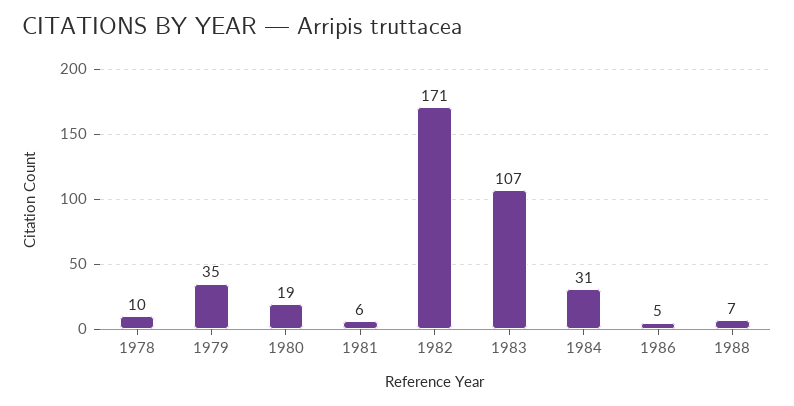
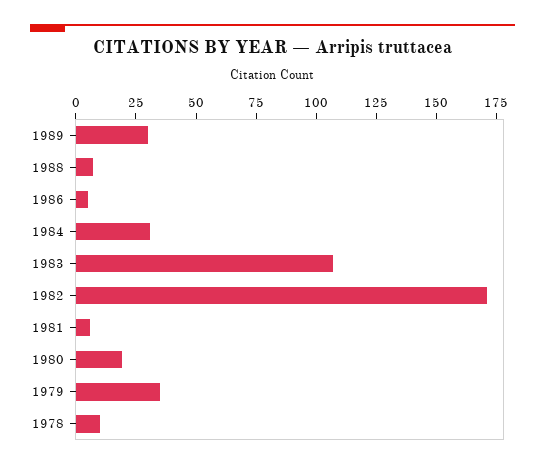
1989: none -> 30

